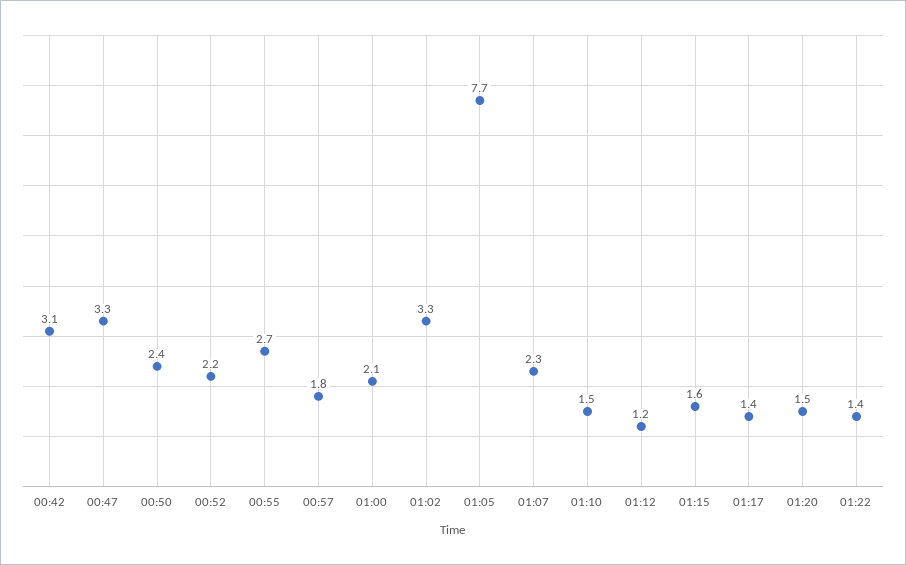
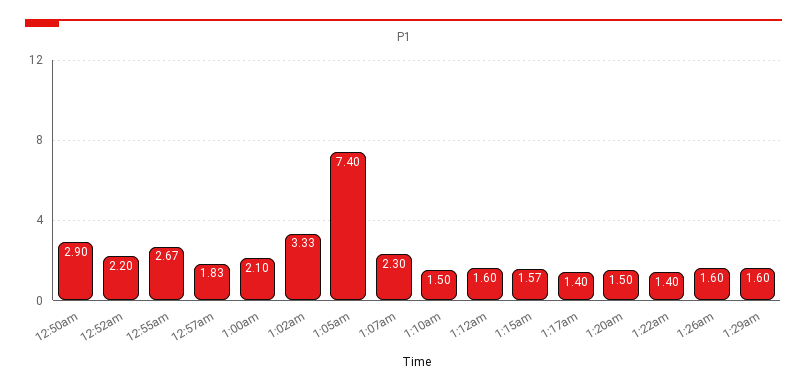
00:42: 3.1 -> none
00:47: 3.3 -> none
00:50: 2.4 -> 2.9
01:05: 7.7 -> 7.4
01:12: 1.2 -> 1.6
1:26am: none -> 1.6
1:29am: none -> 1.6

